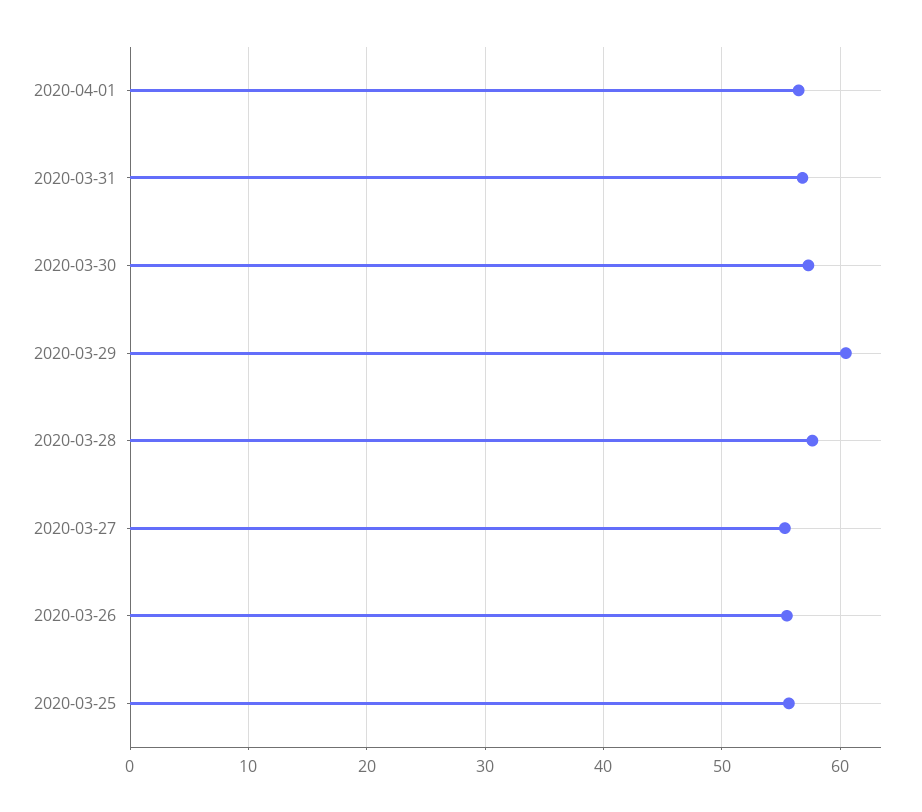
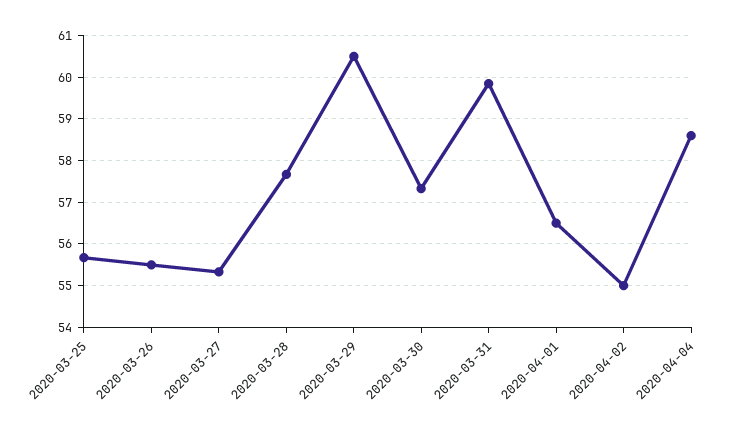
2020-03-31: 57 -> 59.8
2020-04-02: none -> 55
2020-04-04: none -> 58.6

